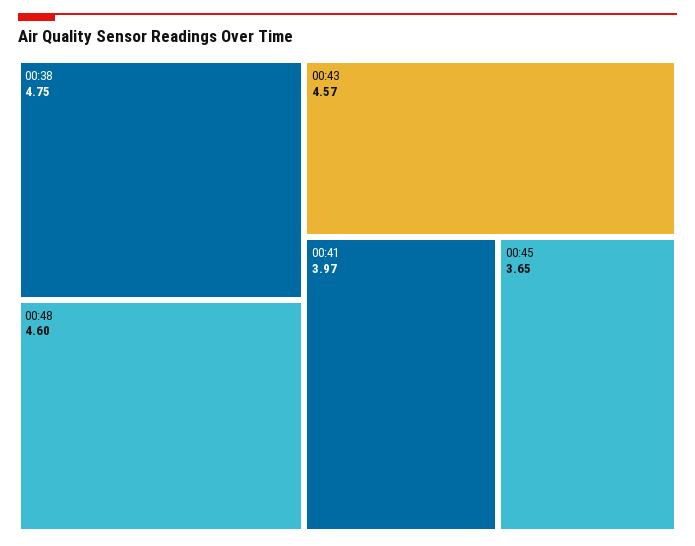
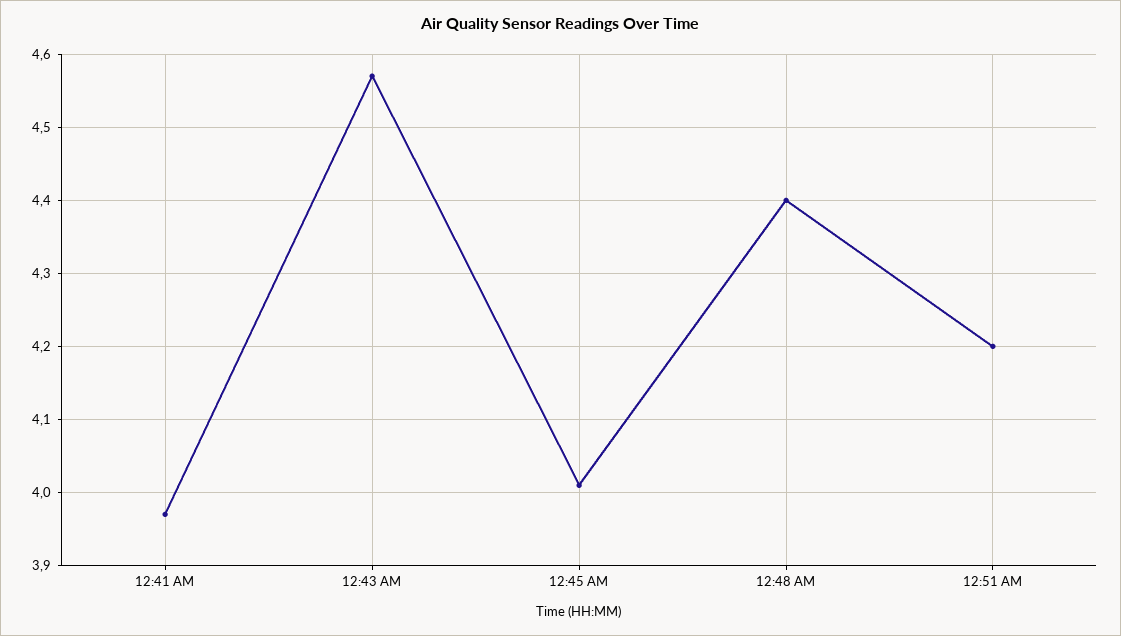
00:38: 4.75 -> none
00:48: 4.6 -> 4.4
00:45: 3.65 -> 4.01
12:51 AM: none -> 4.2

